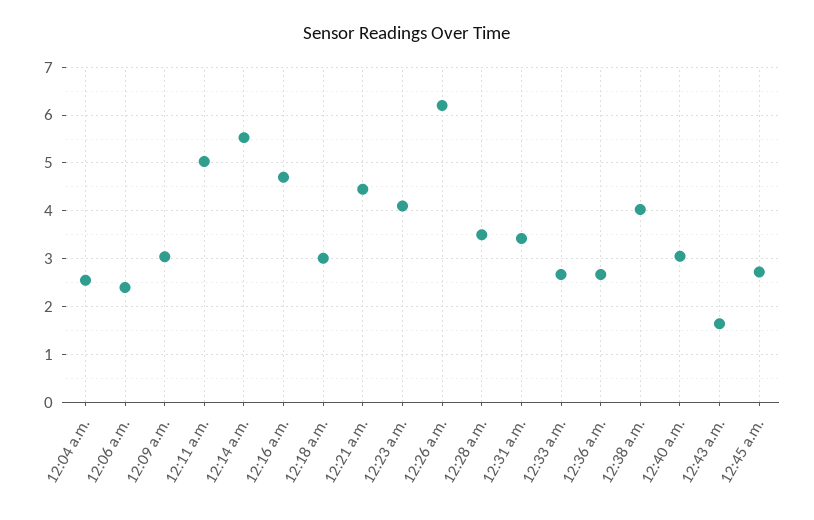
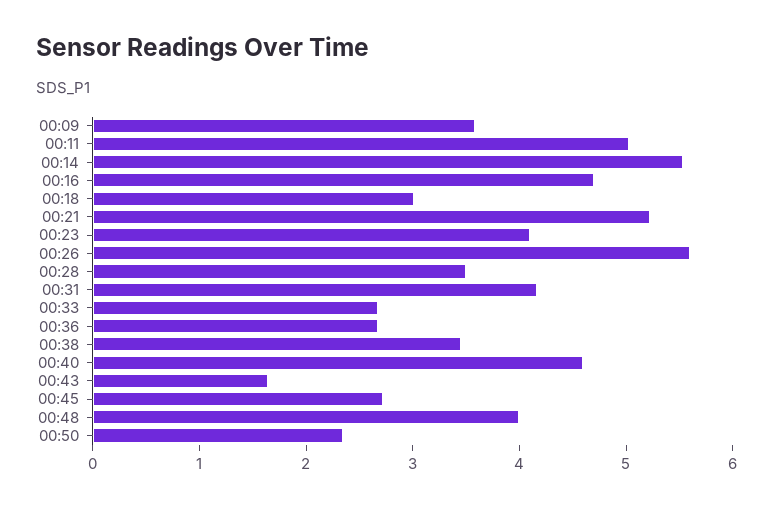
12:04 a.m.: 2.6 -> none
12:06 a.m.: 2.4 -> none
12:09 a.m.: 3 -> 3.6
12:21 a.m.: 4.4 -> 5.2
12:26 a.m.: 6.2 -> 5.6
12:31 a.m.: 3.4 -> 4.2
12:38 a.m.: 4 -> 3.4
12:40 a.m.: 3 -> 4.6
00:48: none -> 4
00:50: none -> 2.4

